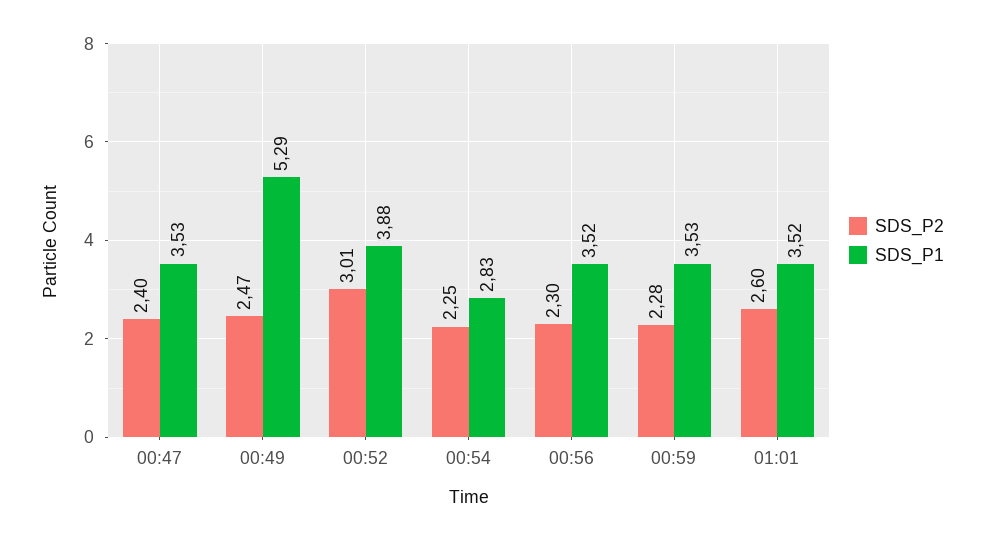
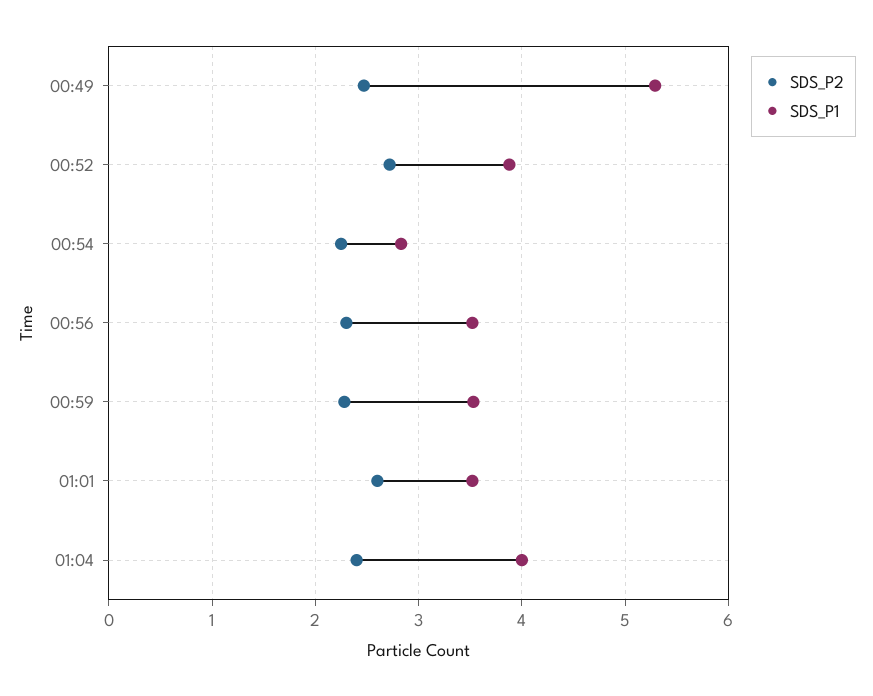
SDS_P2, 00:47: 2.4 -> none
SDS_P1, 00:47: 3.53 -> none
SDS_P2, 00:52: 3.01 -> 2.7
SDS_P2, 01:04: none -> 2.4
SDS_P1, 01:04: none -> 4

